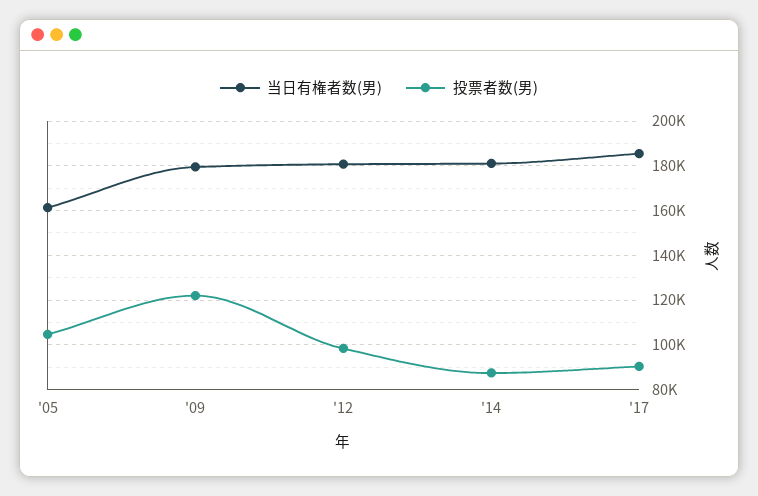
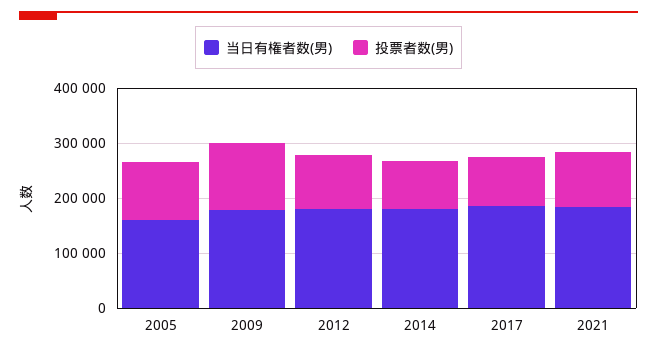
当日有権者数(男), 2021: none -> 180000
投票者数(男), 2021: none -> 100000

